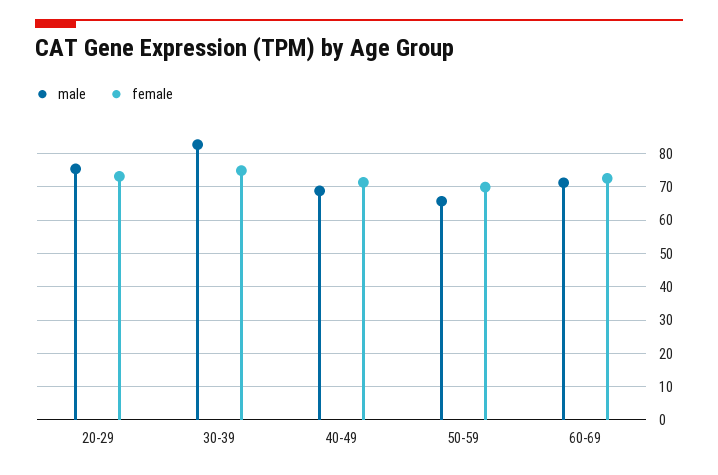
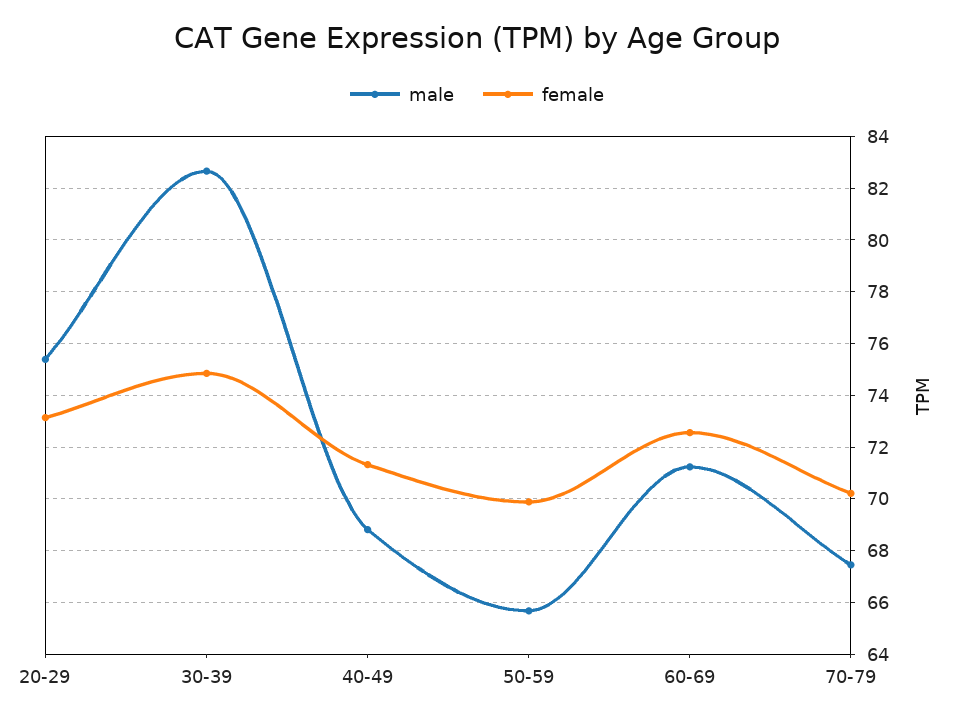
male, 70-79: none -> 67.5
female, 70-79: none -> 70.25

